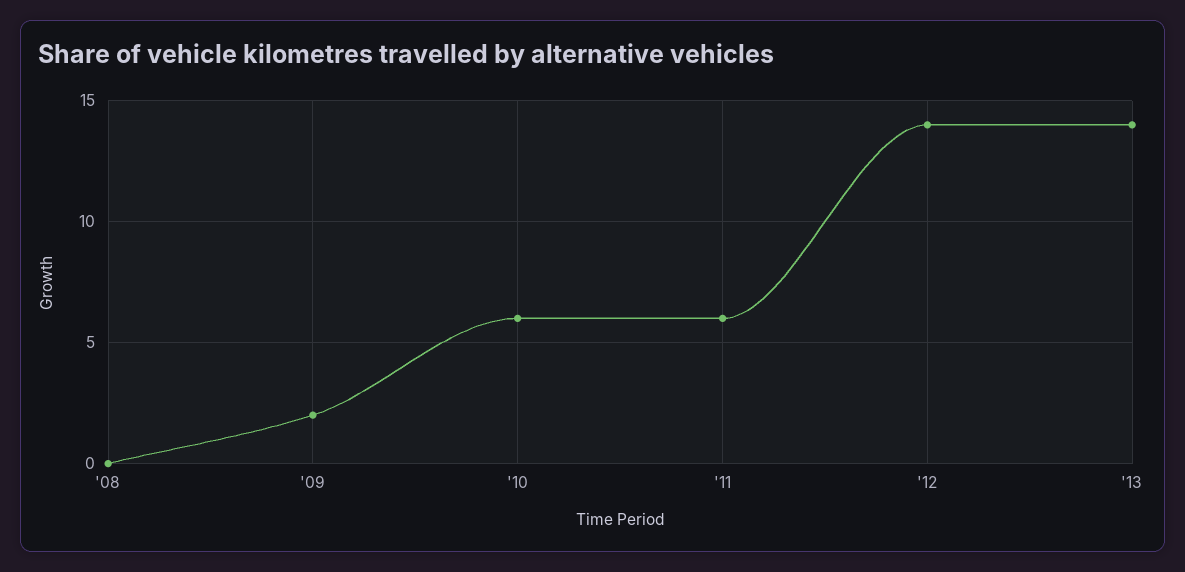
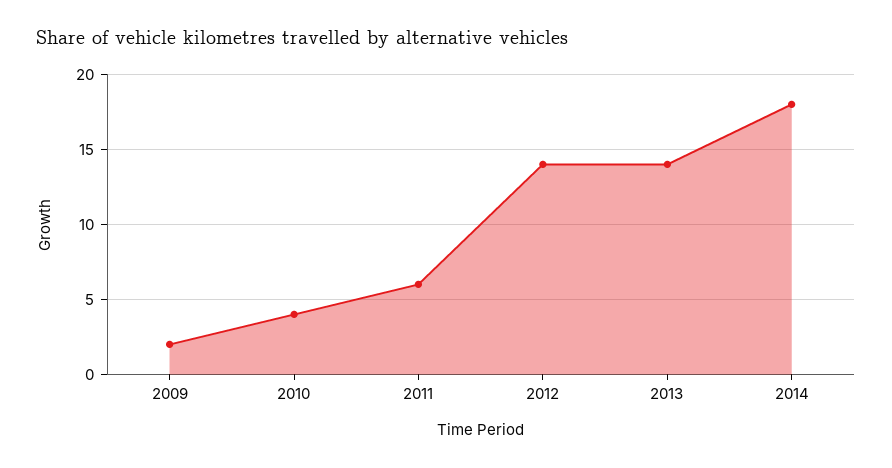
'08: 0 -> none
'10: 6 -> 4
2014: none -> 18

